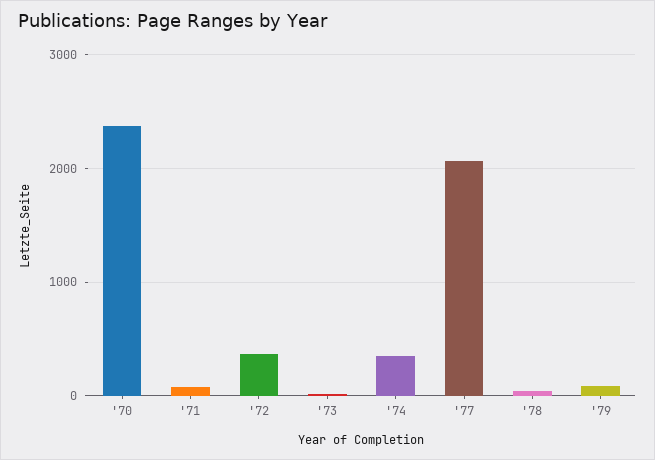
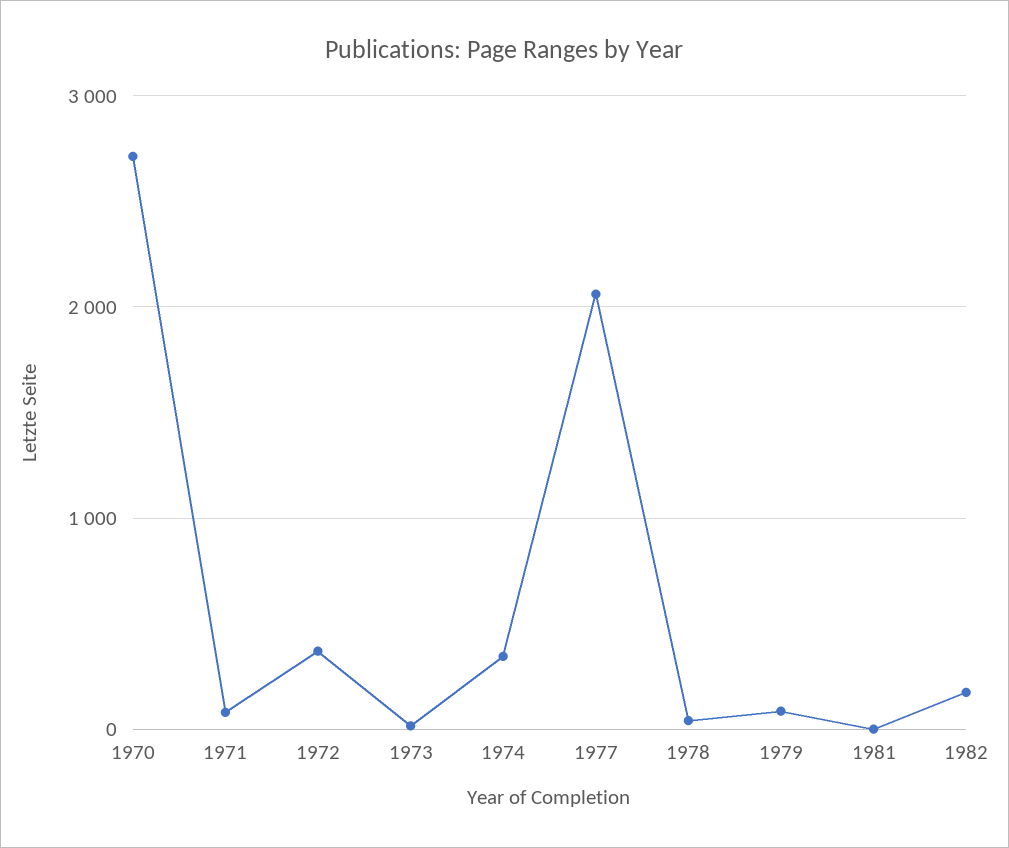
'70: 2400 -> 2700
1981: none -> 0
1982: none -> 200

